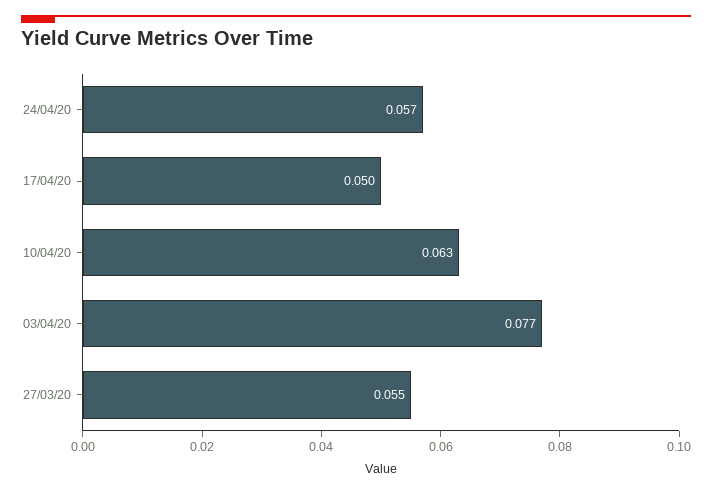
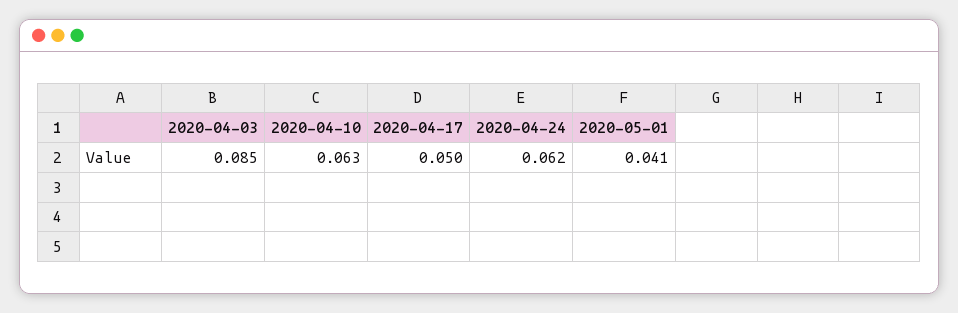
24/04/20: 0.057 -> 0.062
03/04/20: 0.077 -> 0.085
27/03/20: 0.055 -> none
2020-05-01: none -> 0.041

